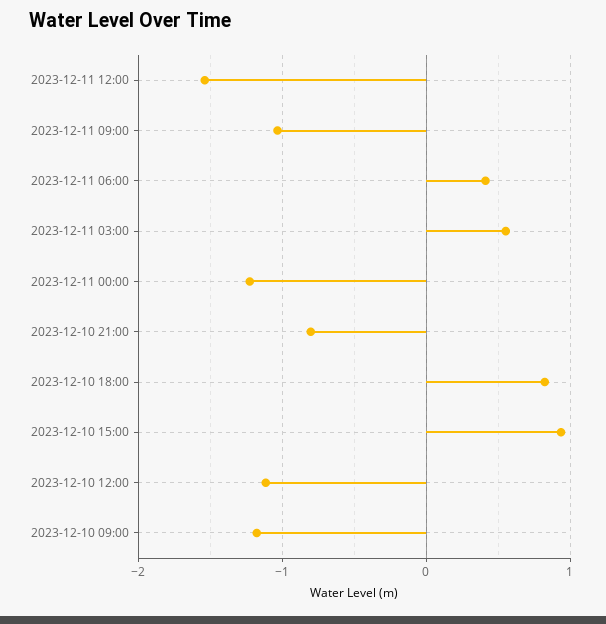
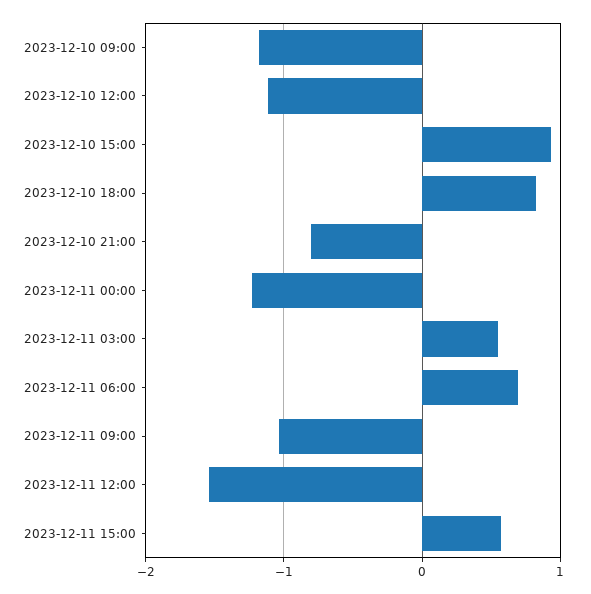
2023-12-11 06:00: 0.4 -> 0.7
2023-12-11 15:00: none -> 0.6

